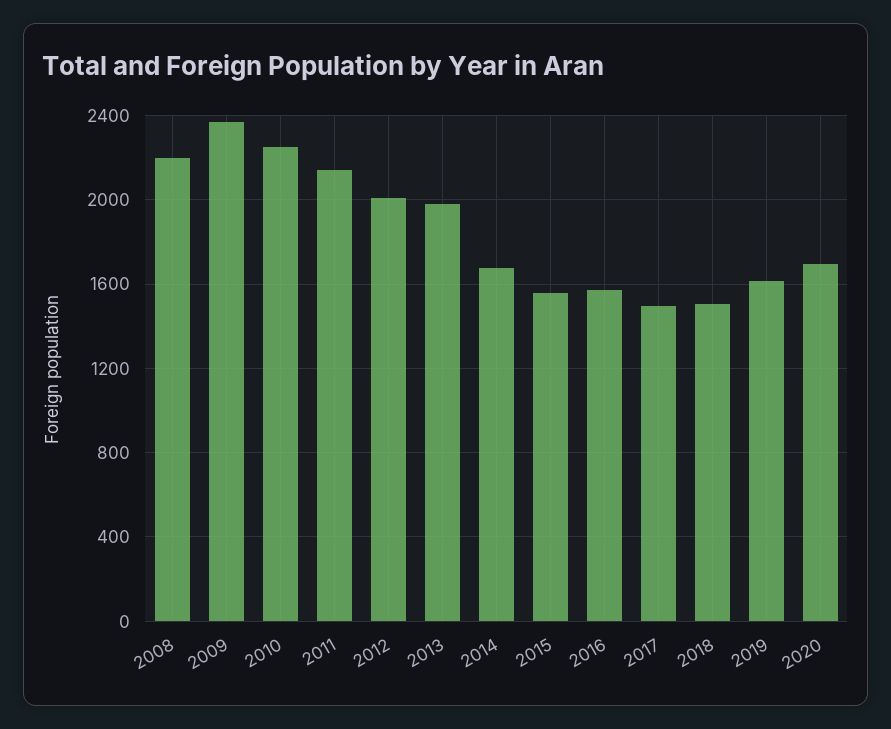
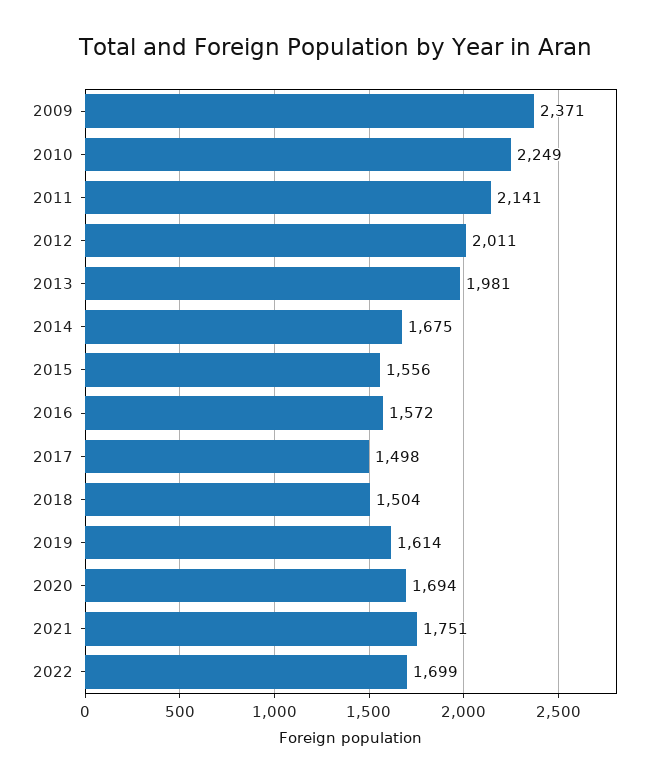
2008: 2200 -> none
2021: none -> 1751
2022: none -> 1699

